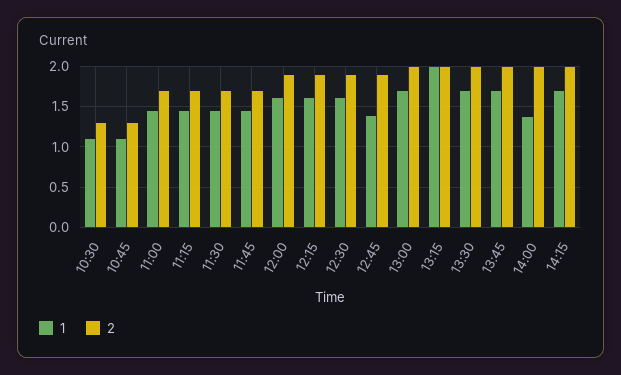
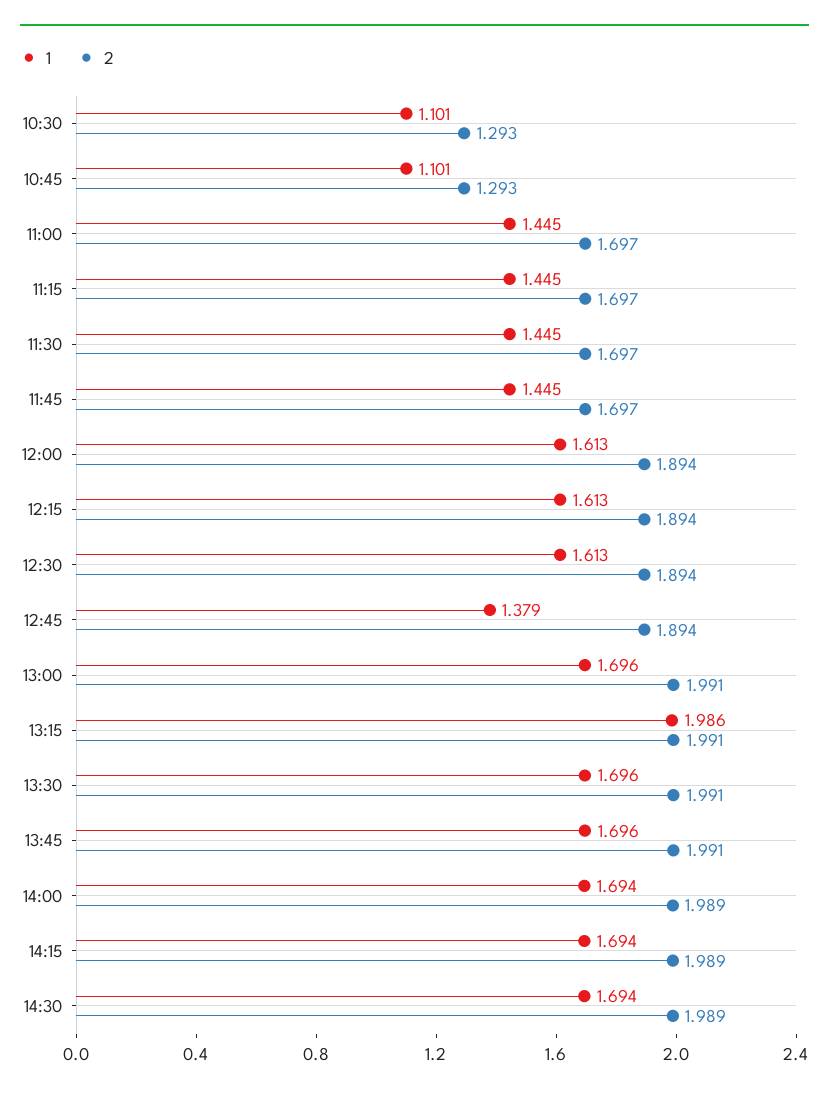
1, 14:00: 1.4 -> 1.694
1, 14:30: none -> 1.694
2, 14:30: none -> 1.989

